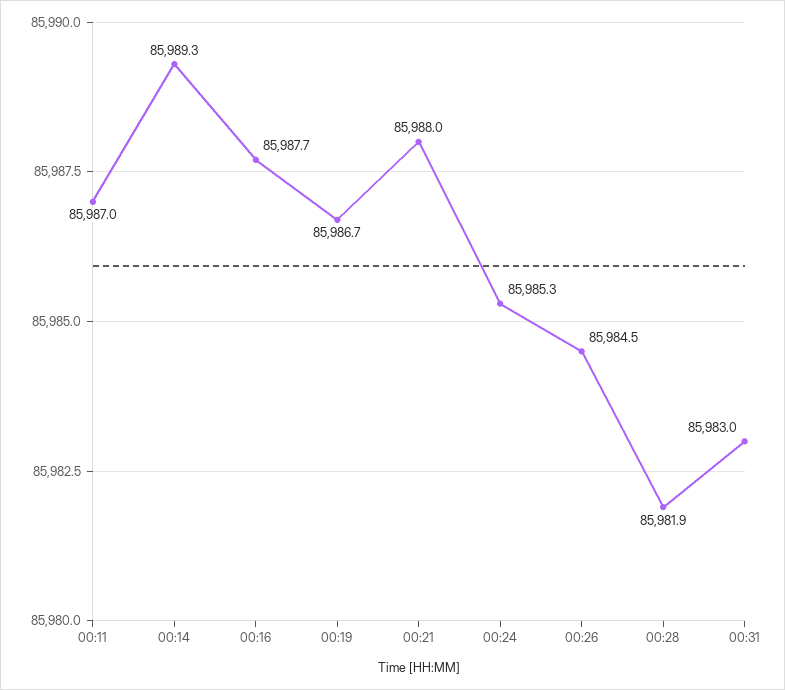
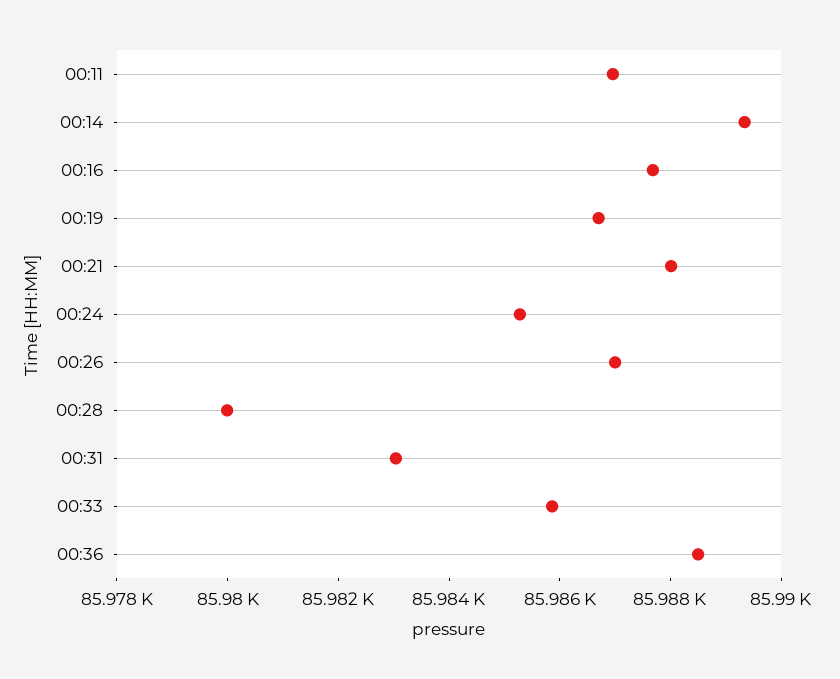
00:26: 85984.5 -> 85987
00:28: 85981.9 -> 85980
00:33: none -> 85986
00:36: none -> 85988.5

